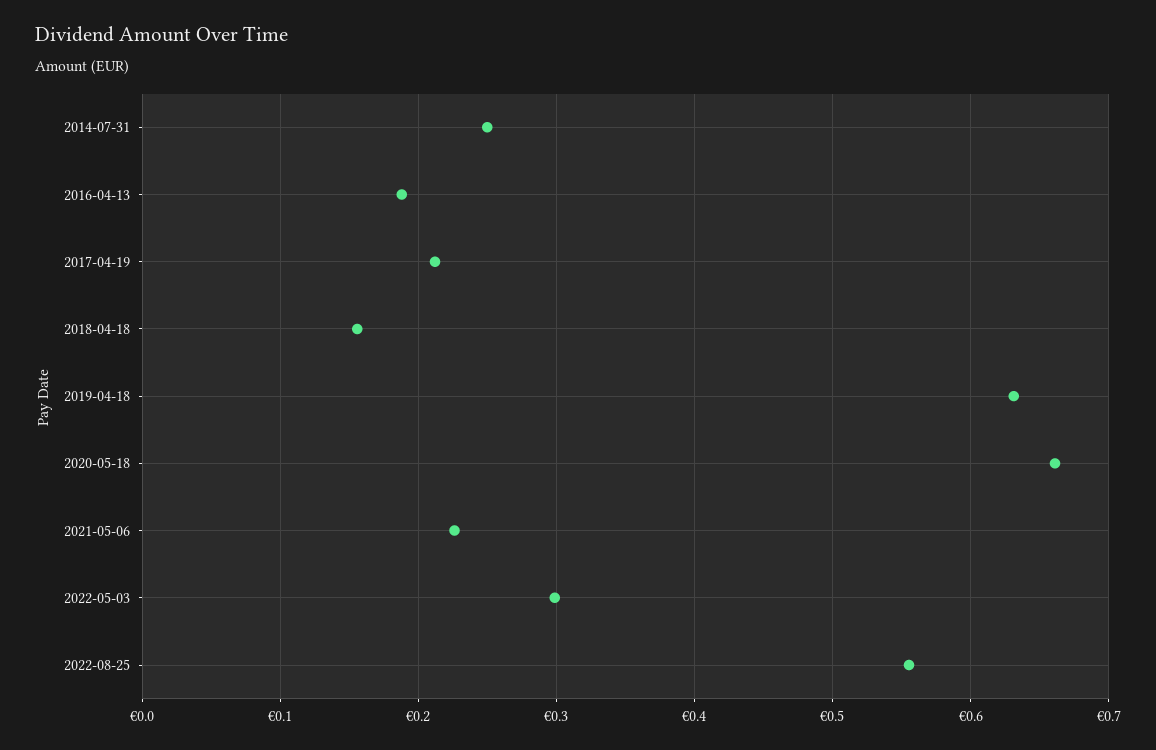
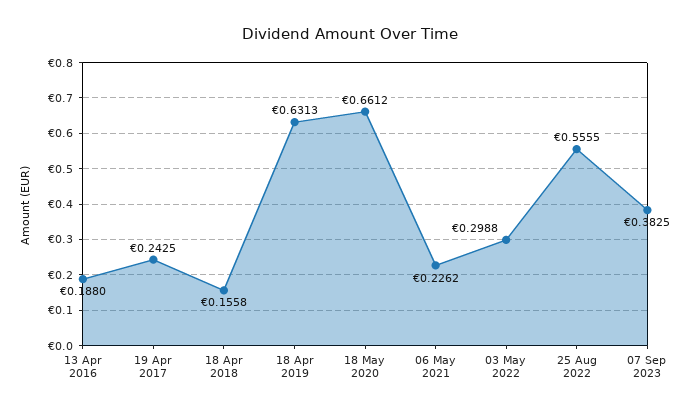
2014-07-31: 0.25 -> none
2017-04-19: 0.21 -> 0.2425
07 Sep 2023: none -> 0.3825

